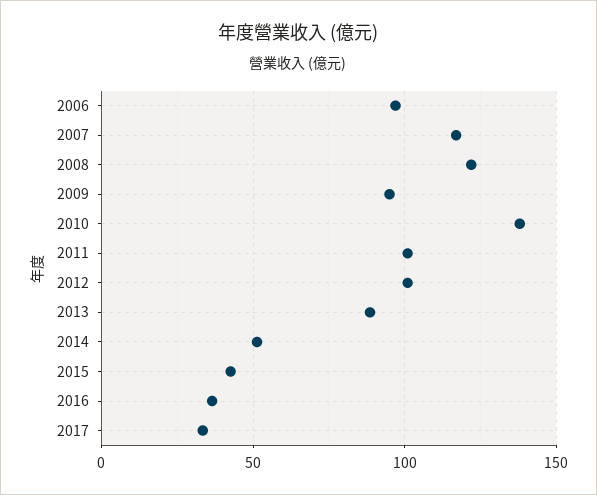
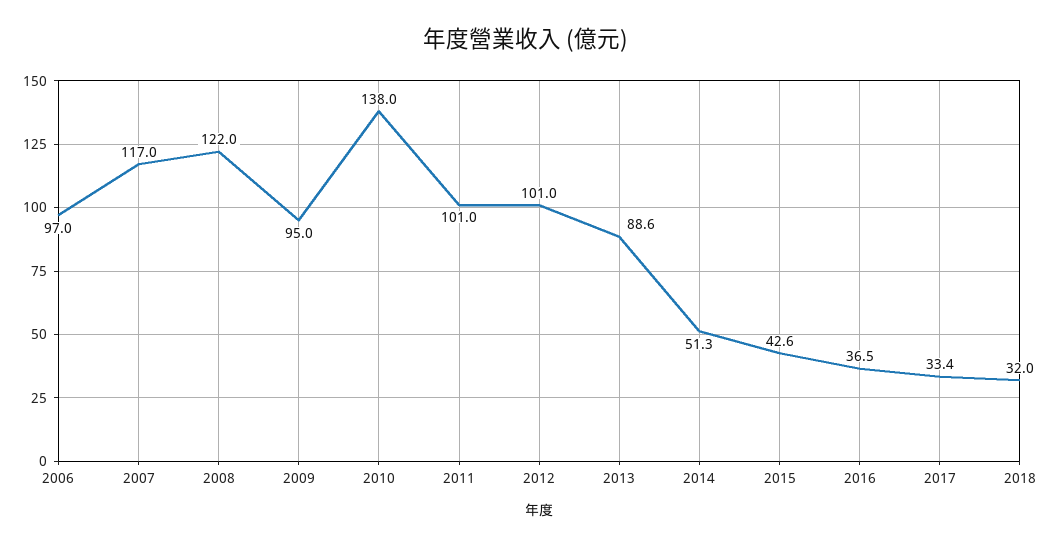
2018: none -> 32

